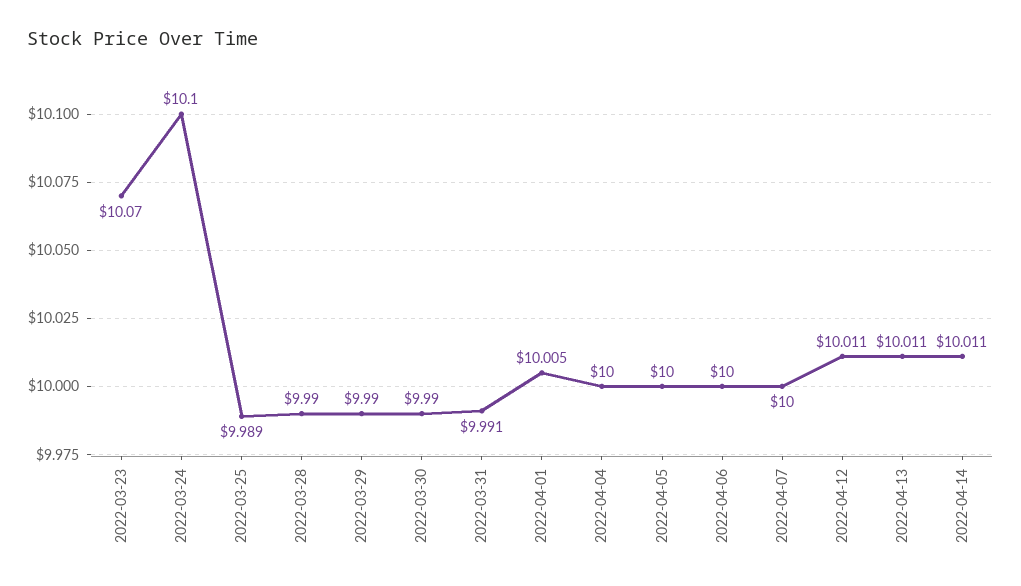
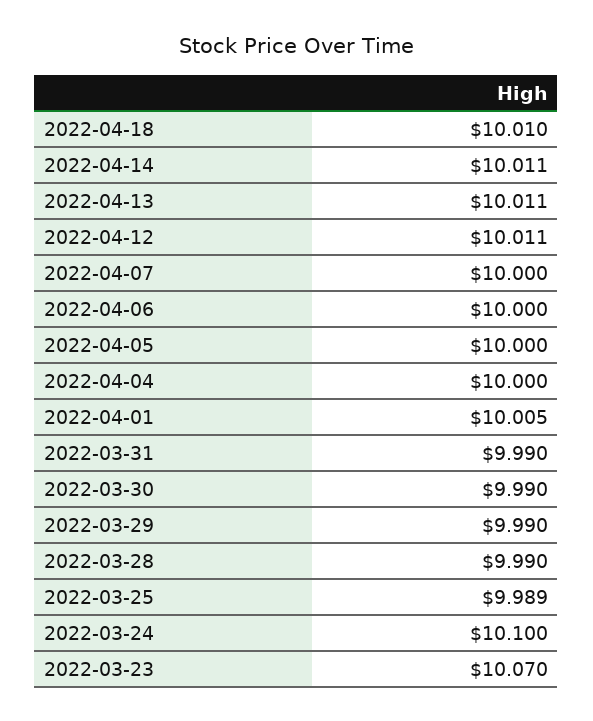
2022-03-31: 9.991 -> 9.99
2022-04-18: none -> 10.01

